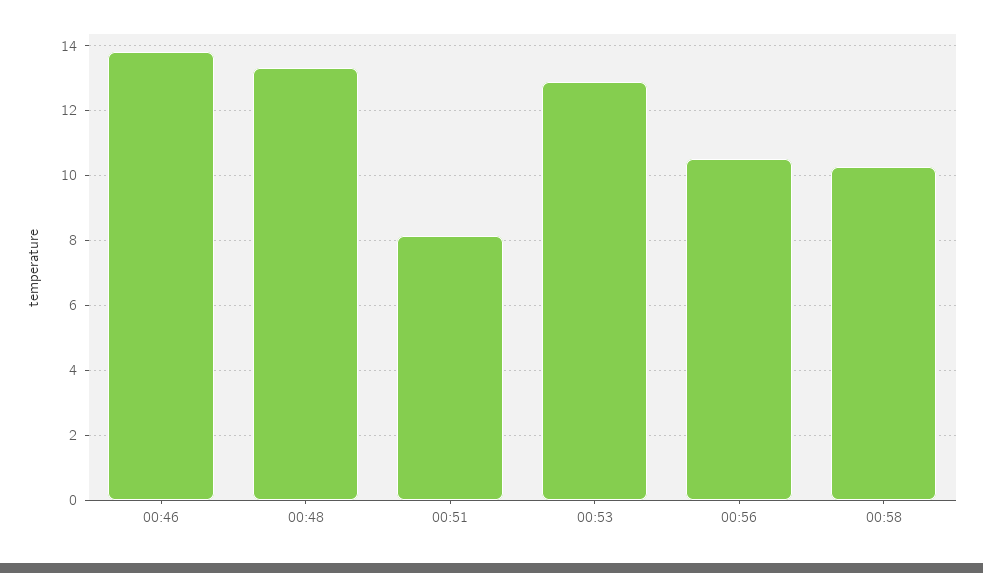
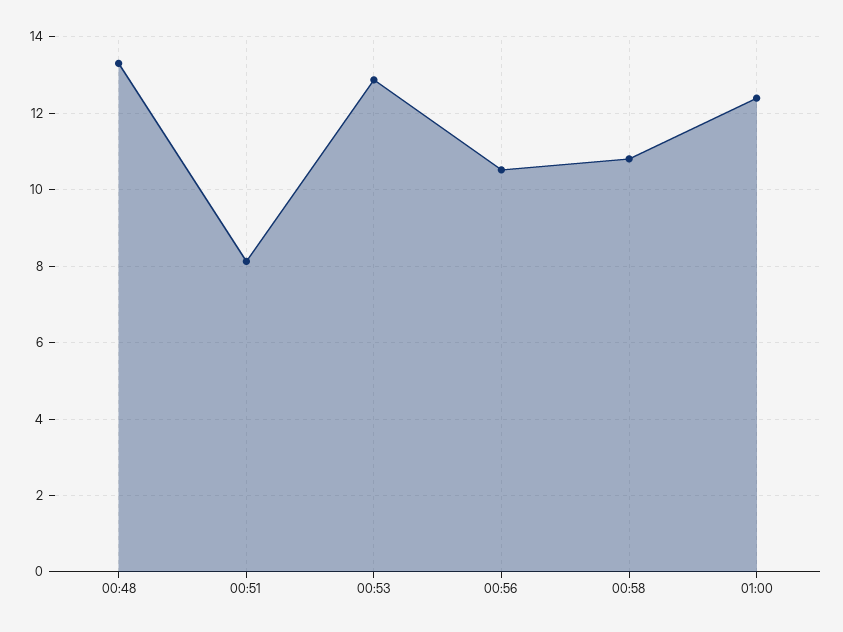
00:46: 13.8 -> none
00:58: 10.2 -> 10.8
01:00: none -> 12.4

